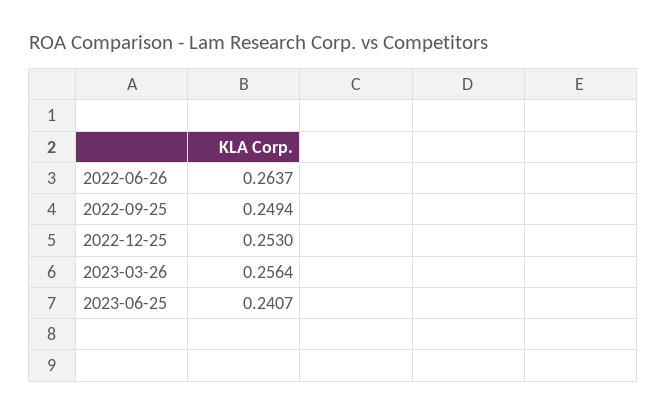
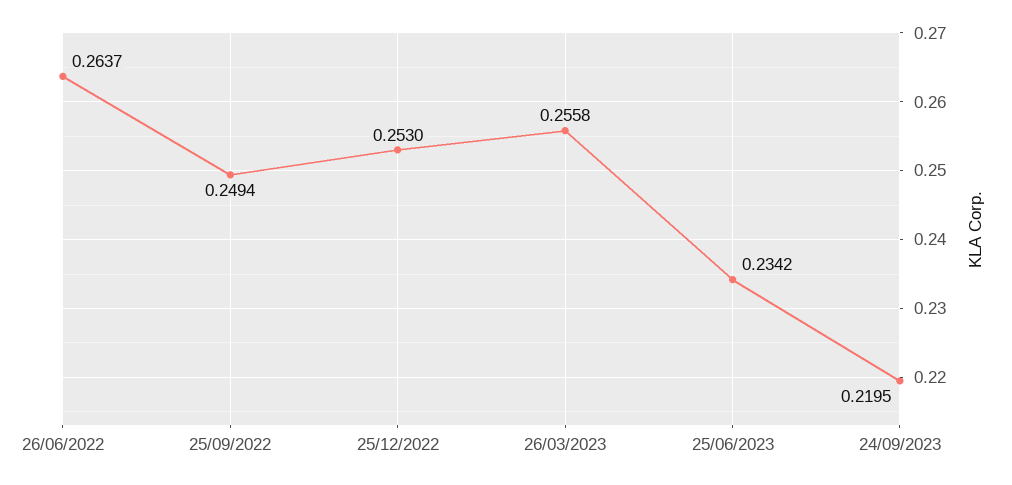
2023-03-26: 0.2564 -> 0.2558
2023-06-25: 0.2407 -> 0.2342
24/09/2023: none -> 0.2195

